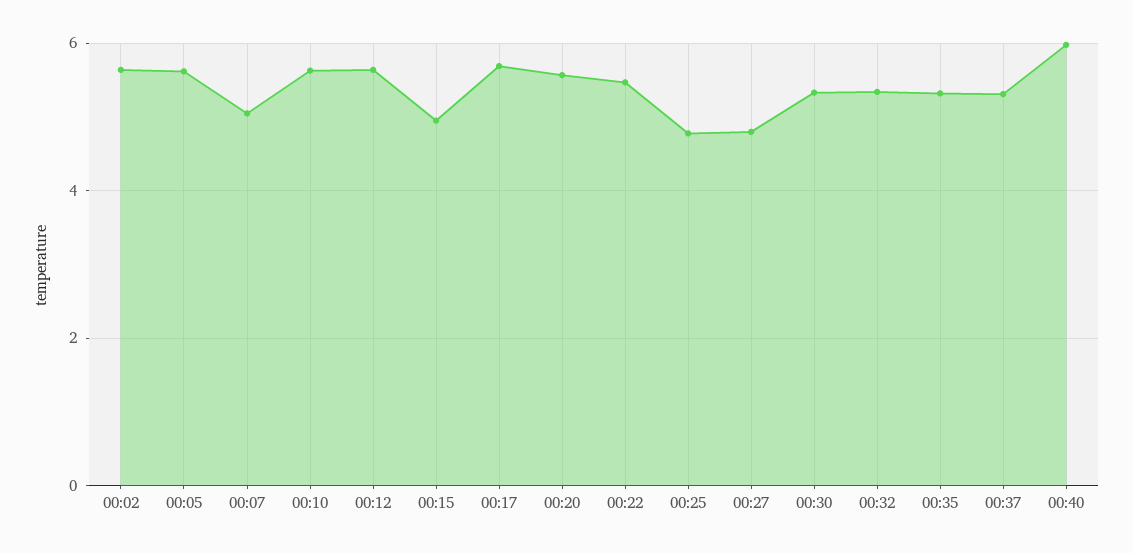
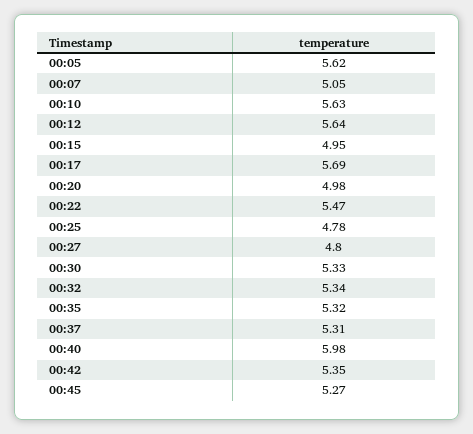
00:02: 5.6 -> none
00:20: 5.6 -> 4.98
00:42: none -> 5.35
00:45: none -> 5.27

